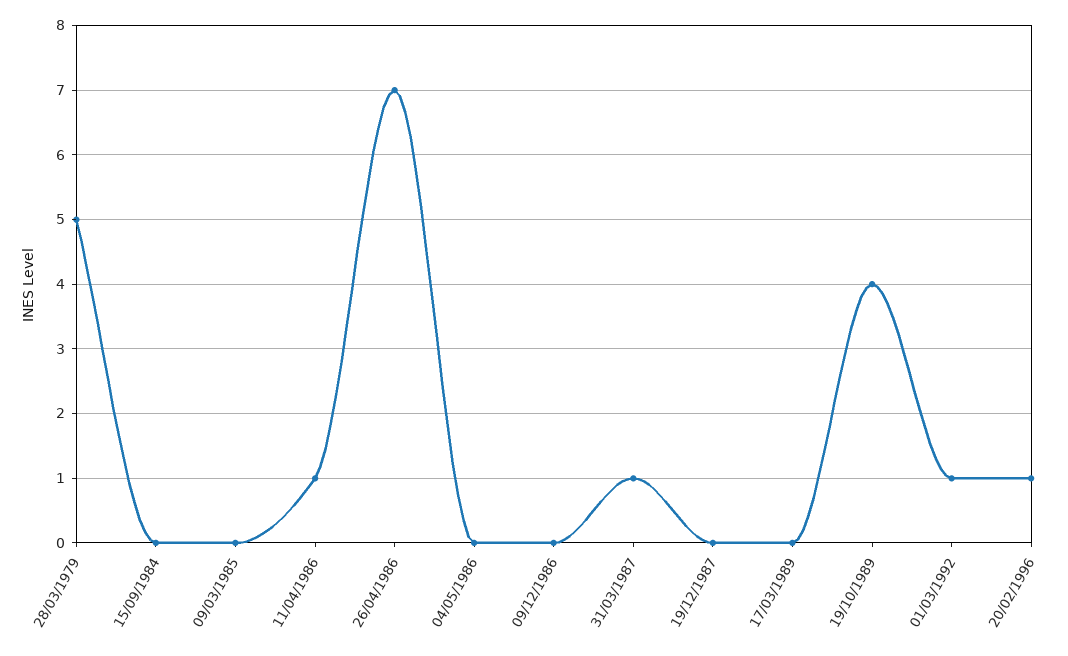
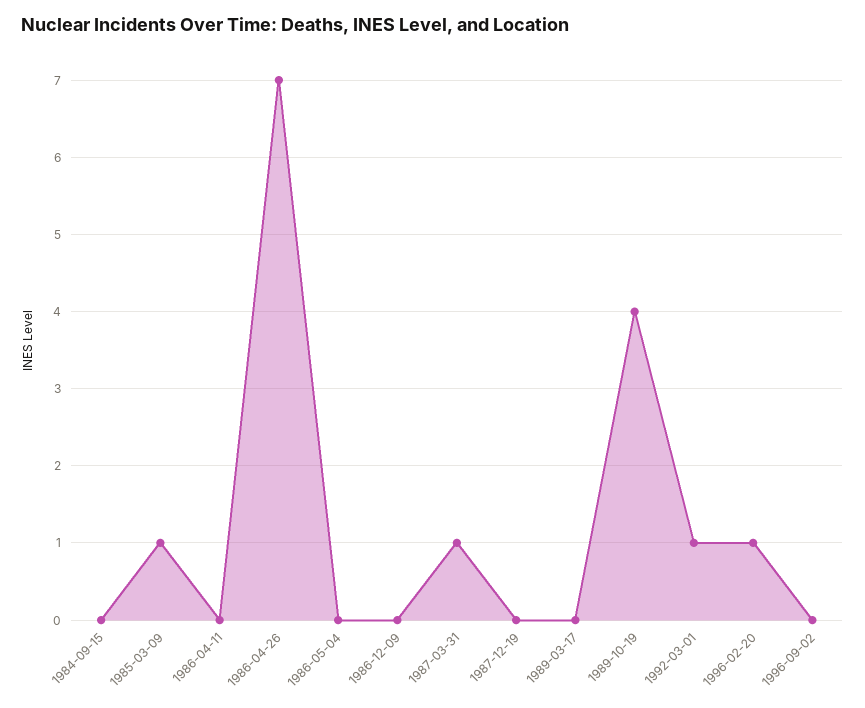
28/03/1979: 5 -> none
09/03/1985: 0 -> 1
11/04/1986: 1 -> 0
1996-09-02: none -> 0

